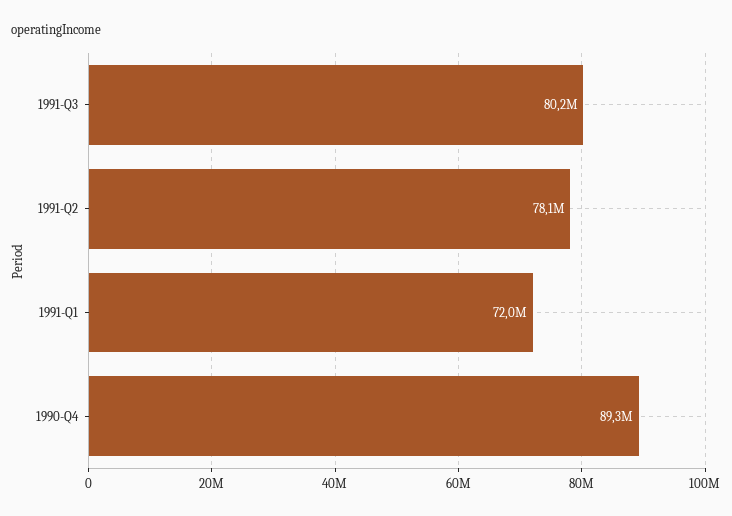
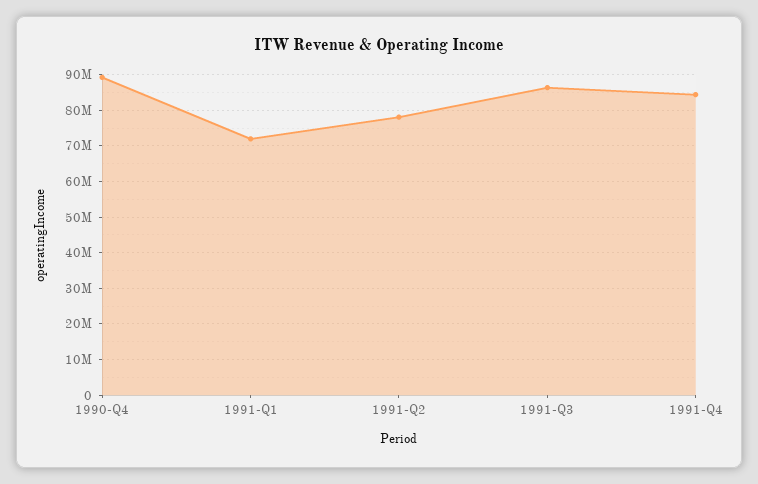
1991-Q3: 80200000 -> 86000000
1991-Q4: none -> 84000000

